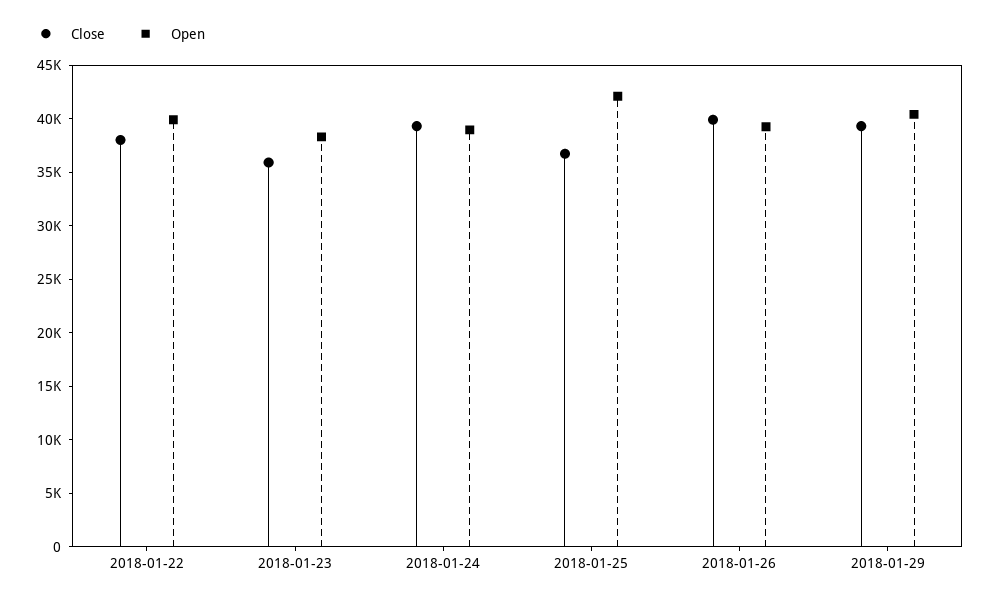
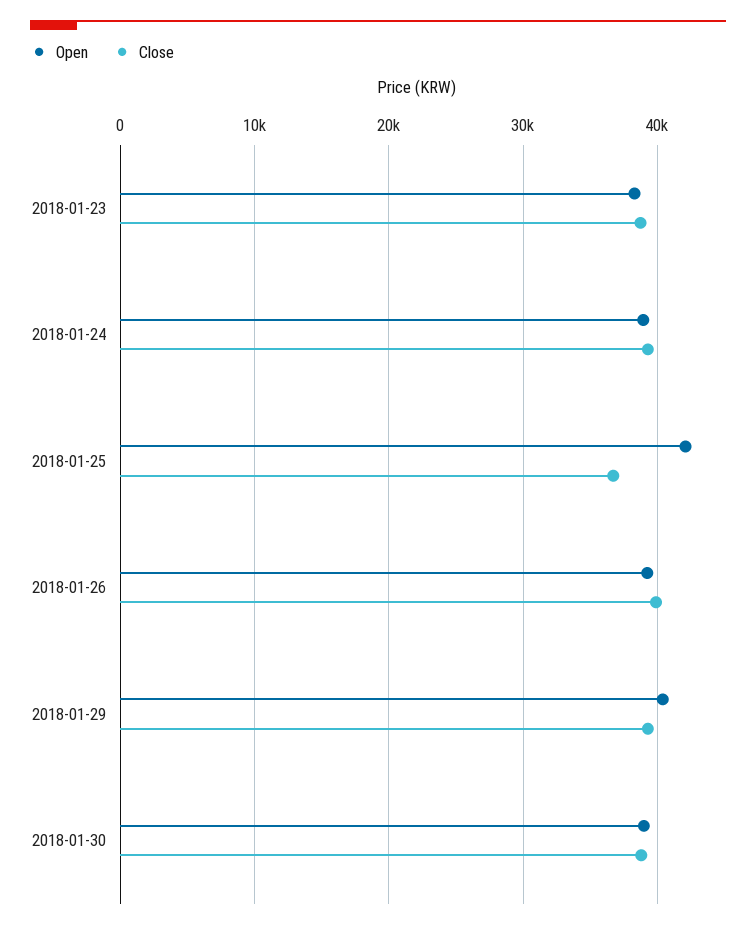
Close, 2018-01-22: 38000 -> none
Open, 2018-01-22: 40000 -> none
Close, 2018-01-23: 36000 -> 39000
Open, 2018-01-30: none -> 39000
Close, 2018-01-30: none -> 39000

